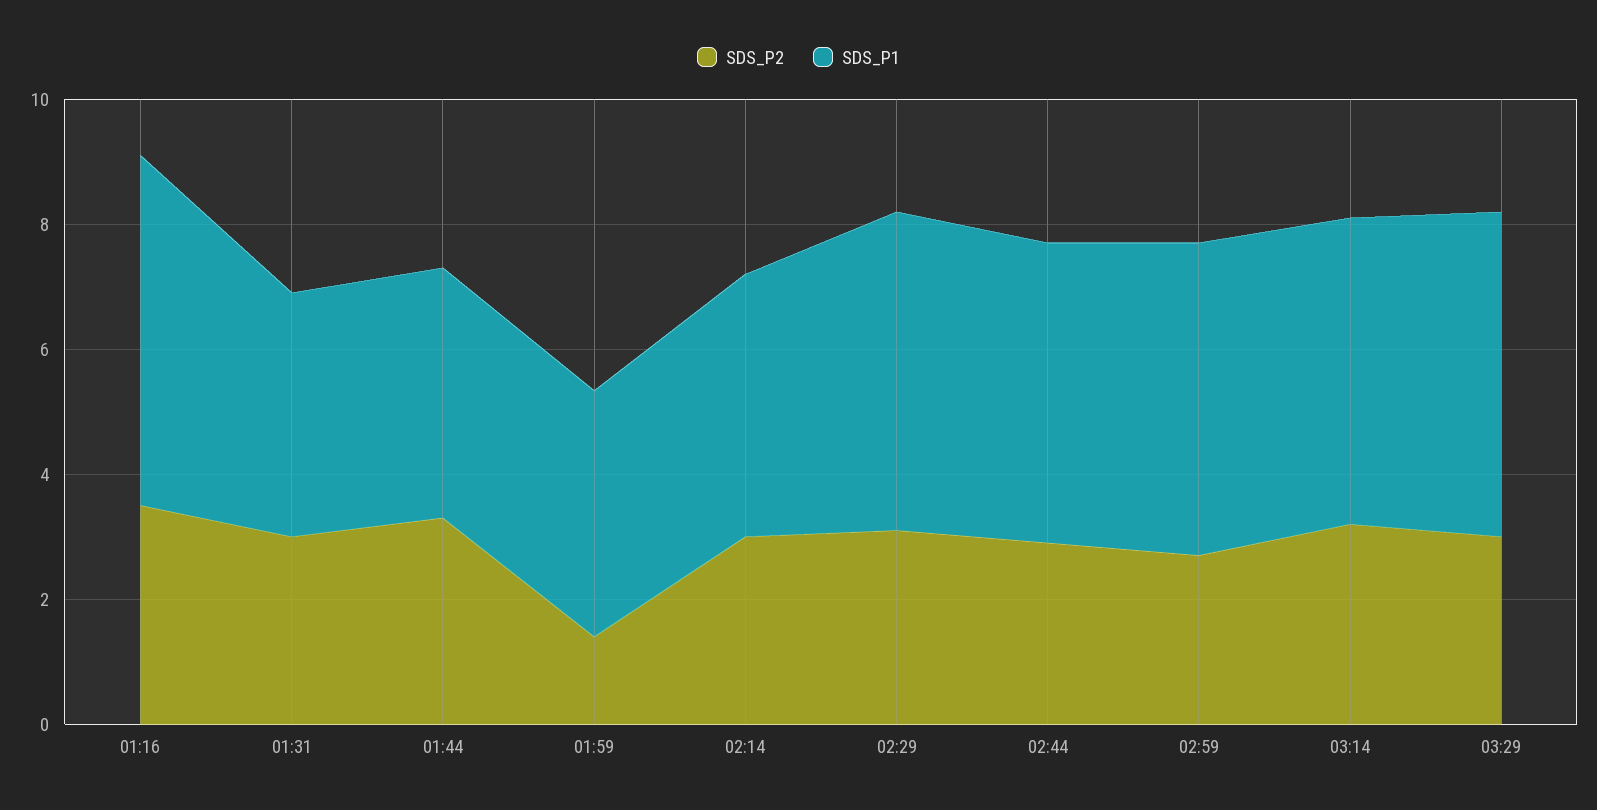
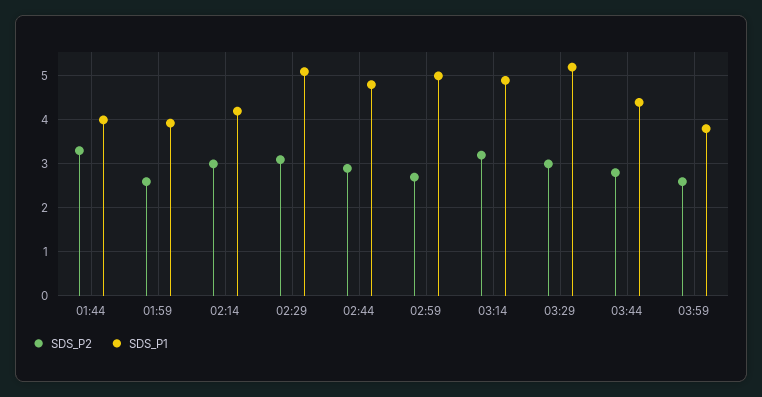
SDS_P2, 01:16: 3.5 -> none
SDS_P1, 01:16: 5.5 -> none
SDS_P2, 01:31: 3 -> none
SDS_P1, 01:31: 4 -> none
SDS_P2, 01:59: 1.5 -> 2.6
SDS_P2, 03:44: none -> 2.8
SDS_P1, 03:44: none -> 4.4
SDS_P2, 03:59: none -> 2.6
SDS_P1, 03:59: none -> 3.8

